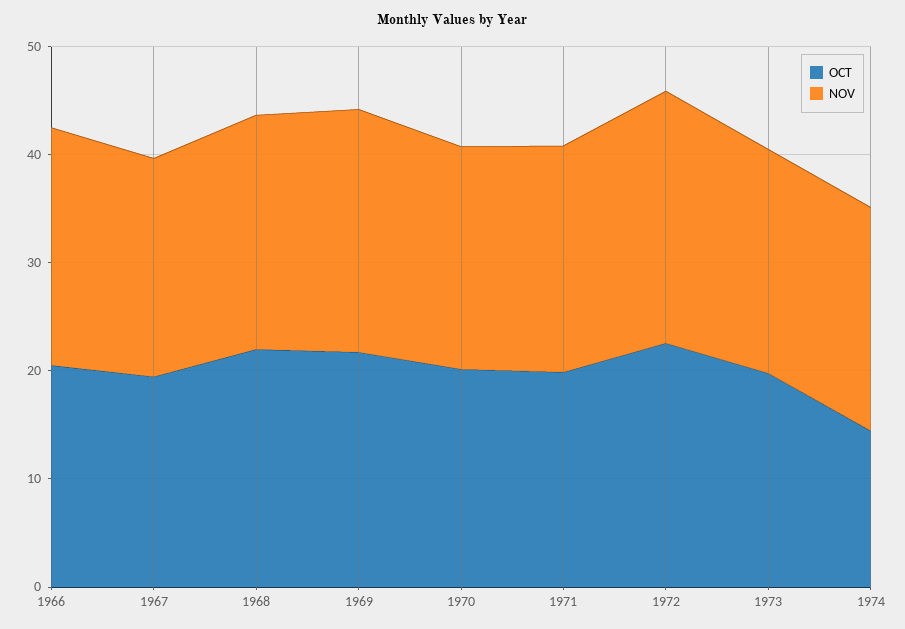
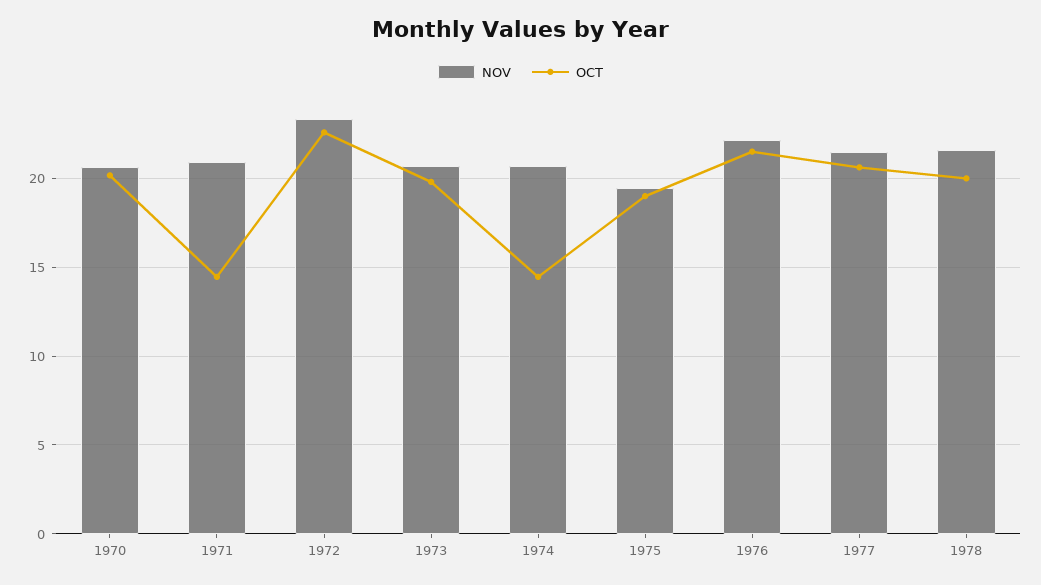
OCT, 1966: 20 -> none
NOV, 1966: 22 -> none
OCT, 1967: 20 -> none
NOV, 1967: 20 -> none
OCT, 1968: 22 -> none
NOV, 1968: 22 -> none
OCT, 1969: 22 -> none
NOV, 1969: 22 -> none
OCT, 1971: 20 -> 14.5
NOV, 1975: none -> 19.5
OCT, 1975: none -> 19
NOV, 1976: none -> 22
OCT, 1976: none -> 21.5
NOV, 1977: none -> 21.5
OCT, 1977: none -> 20.5
NOV, 1978: none -> 21.5
OCT, 1978: none -> 20

